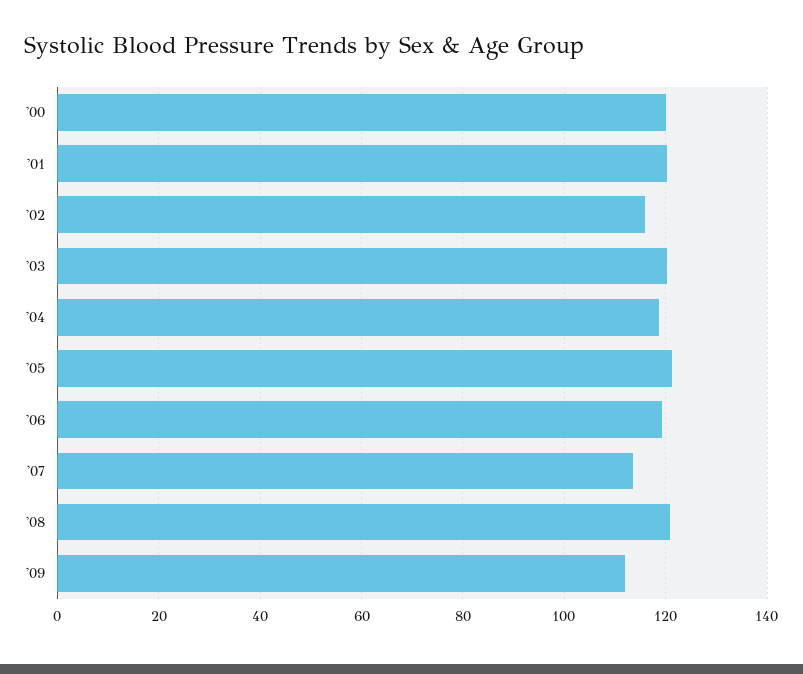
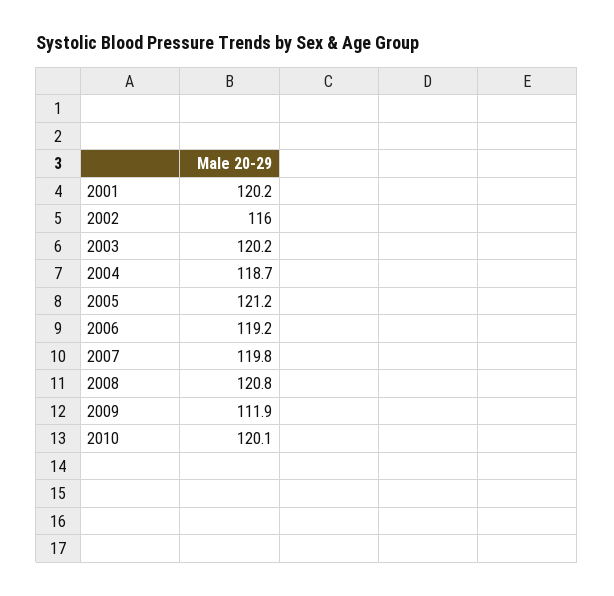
'00: 120 -> none
'07: 114 -> 119.8
2010: none -> 120.1

